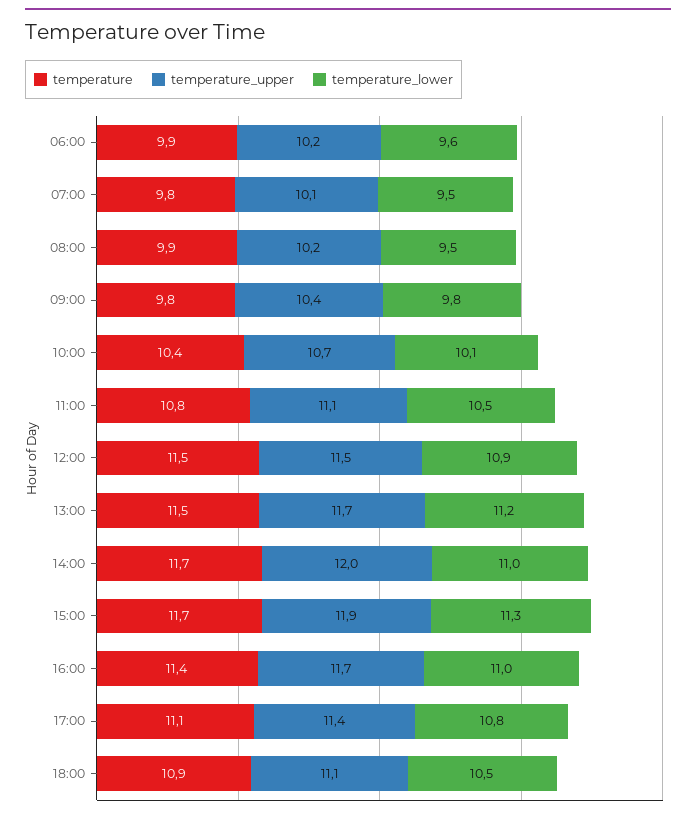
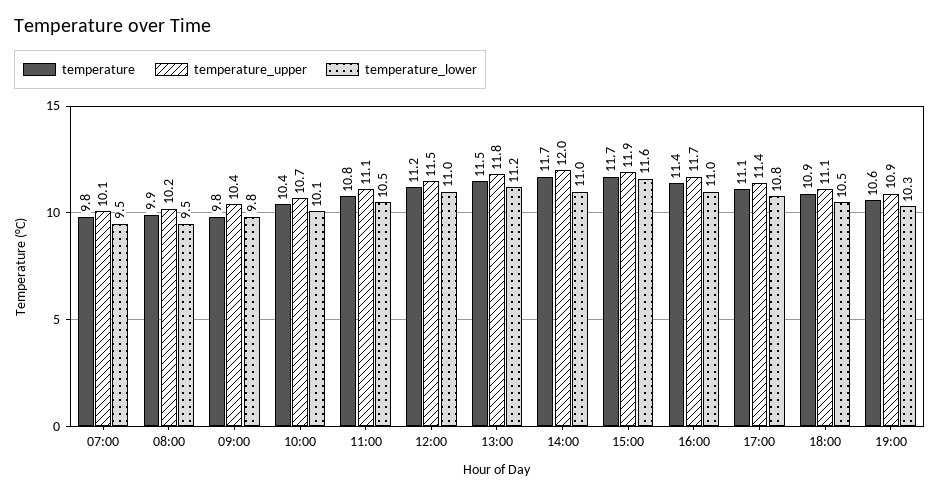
temperature, 06:00: 9.9 -> none
temperature_upper, 06:00: 10.2 -> none
temperature_lower, 06:00: 9.6 -> none
temperature, 12:00: 11.5 -> 11.2
temperature_lower, 12:00: 10.9 -> 11
temperature_upper, 13:00: 11.7 -> 11.8
temperature_lower, 15:00: 11.3 -> 11.6
temperature, 19:00: none -> 10.6
temperature_upper, 19:00: none -> 10.9
temperature_lower, 19:00: none -> 10.3

